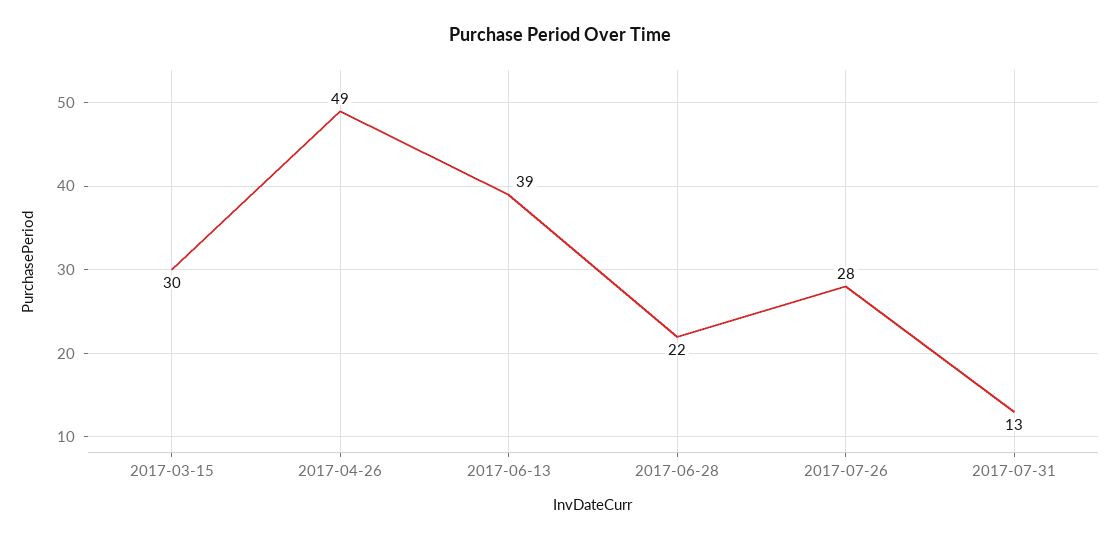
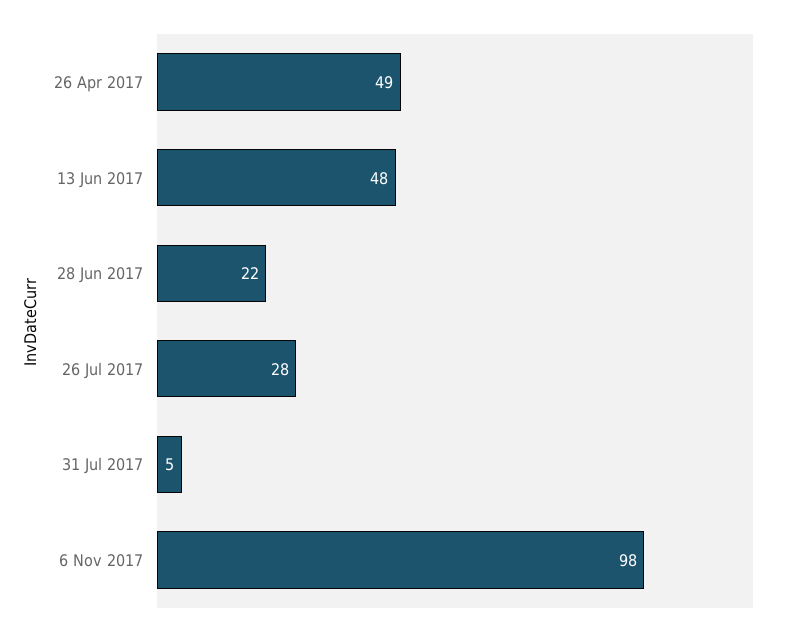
2017-03-15: 30 -> none
2017-06-13: 39 -> 48
2017-07-31: 13 -> 5
6 Nov 2017: none -> 98

